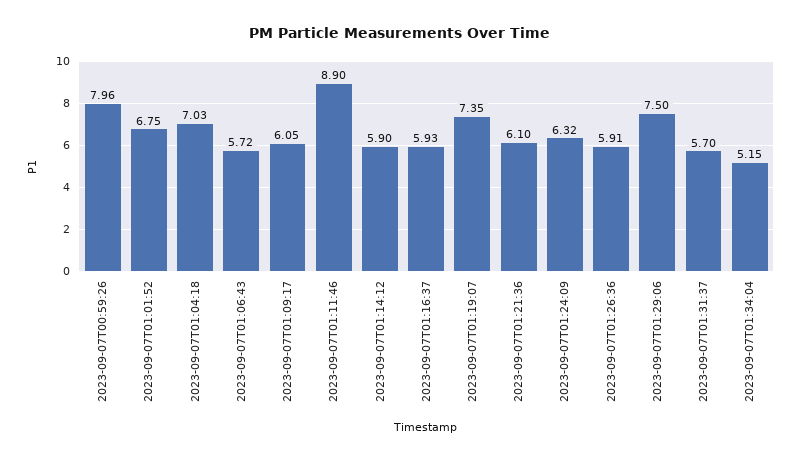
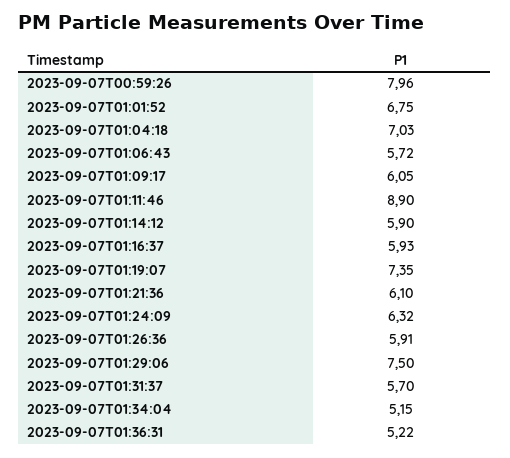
2023-09-07T01:36:31: none -> 5.22

